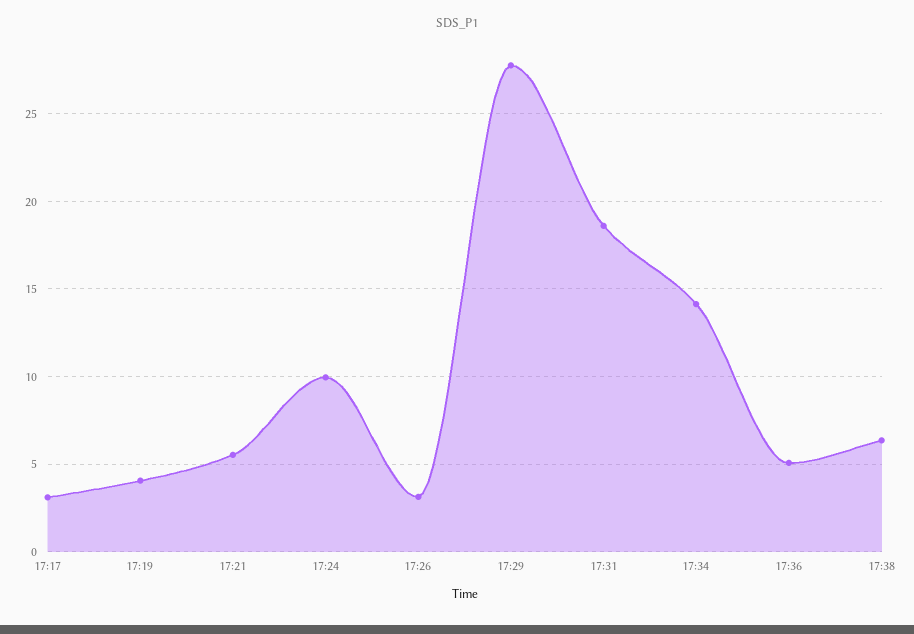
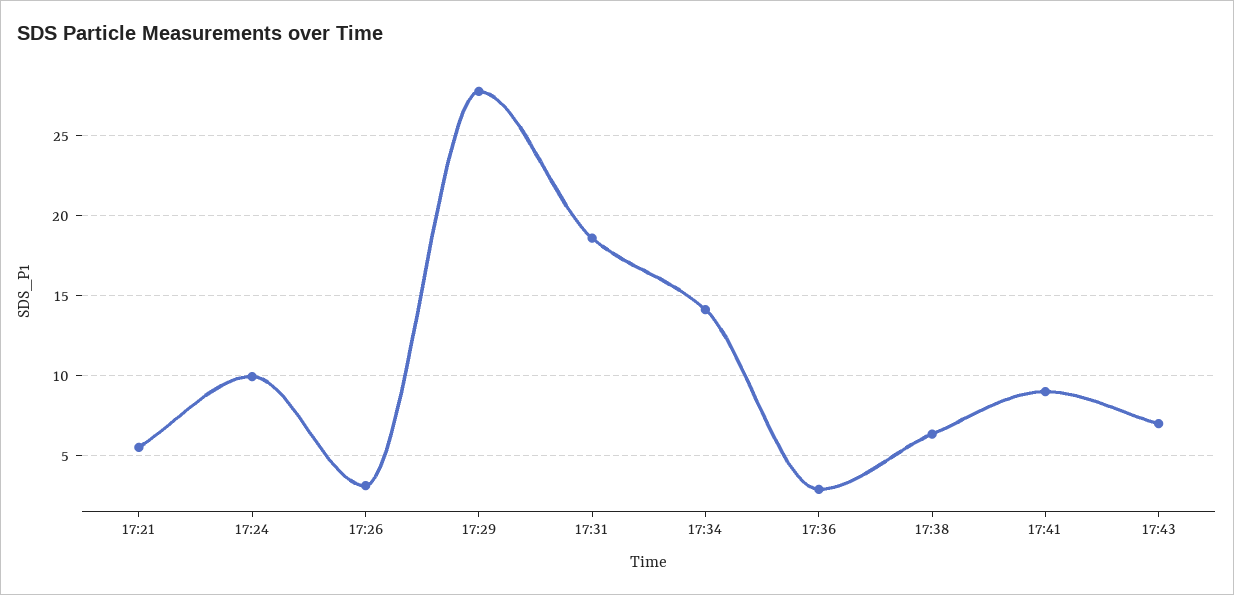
17:17: 3 -> none
17:19: 4 -> none
17:36: 5 -> 3
17:41: none -> 9
17:43: none -> 7

